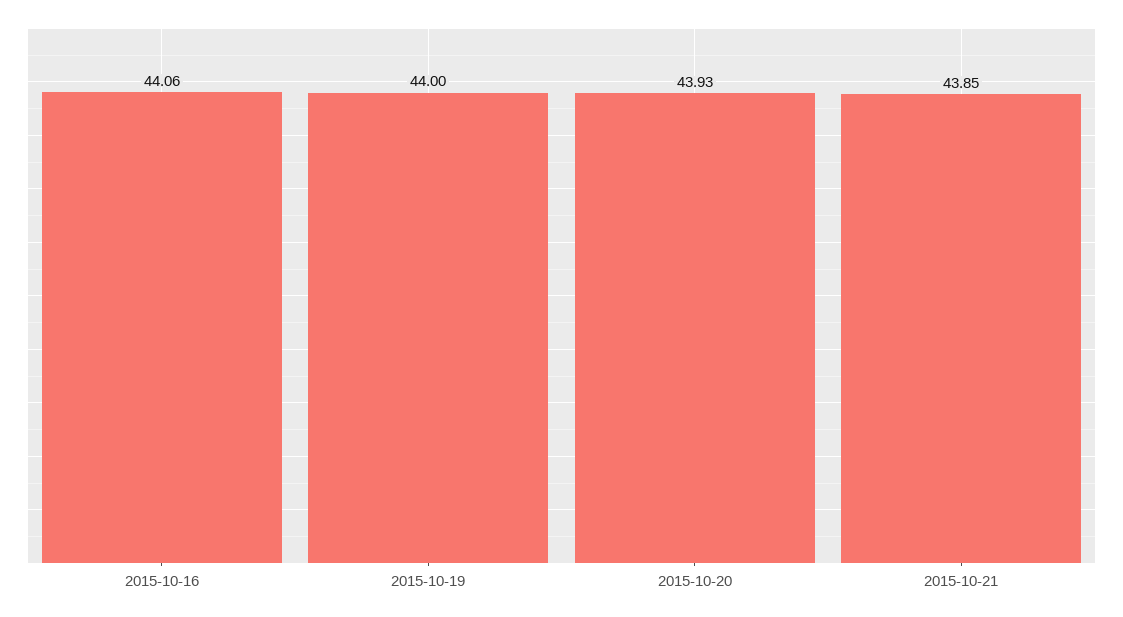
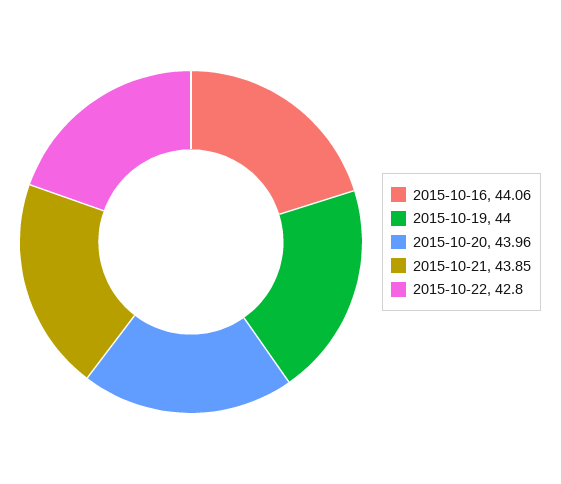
2015-10-20: 43.93 -> 43.96
2015-10-22: none -> 42.8

